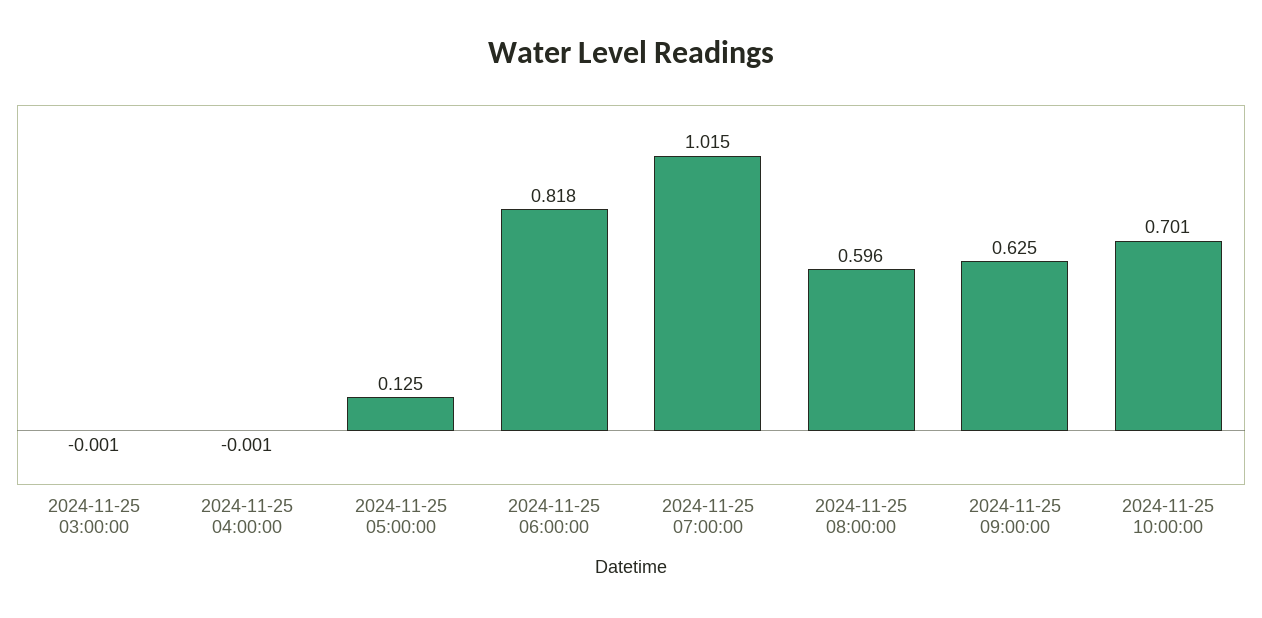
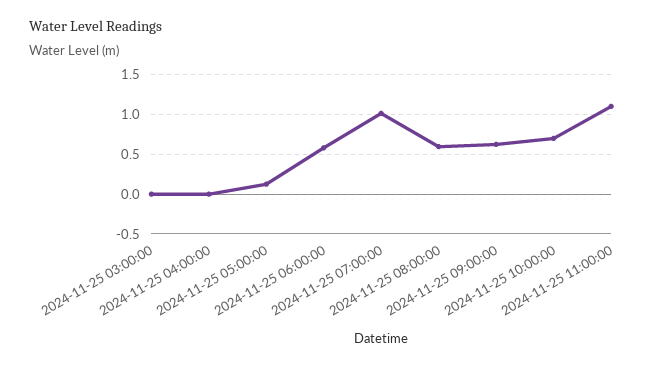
2024-11-25 06:00:00: 0.818 -> 0.6
2024-11-25 11:00:00: none -> 1.1

